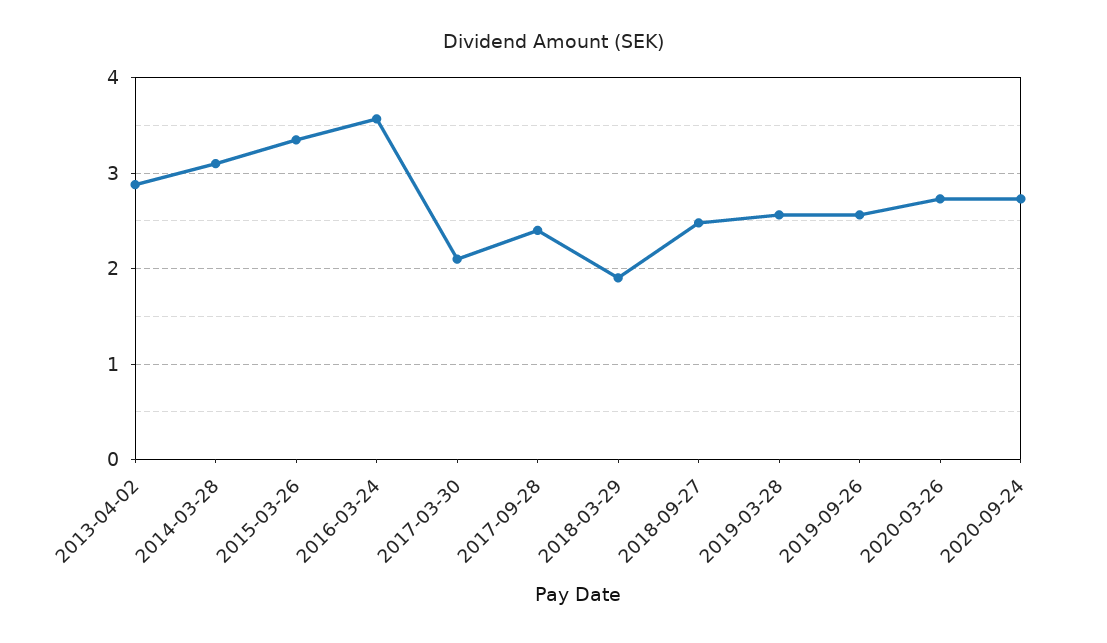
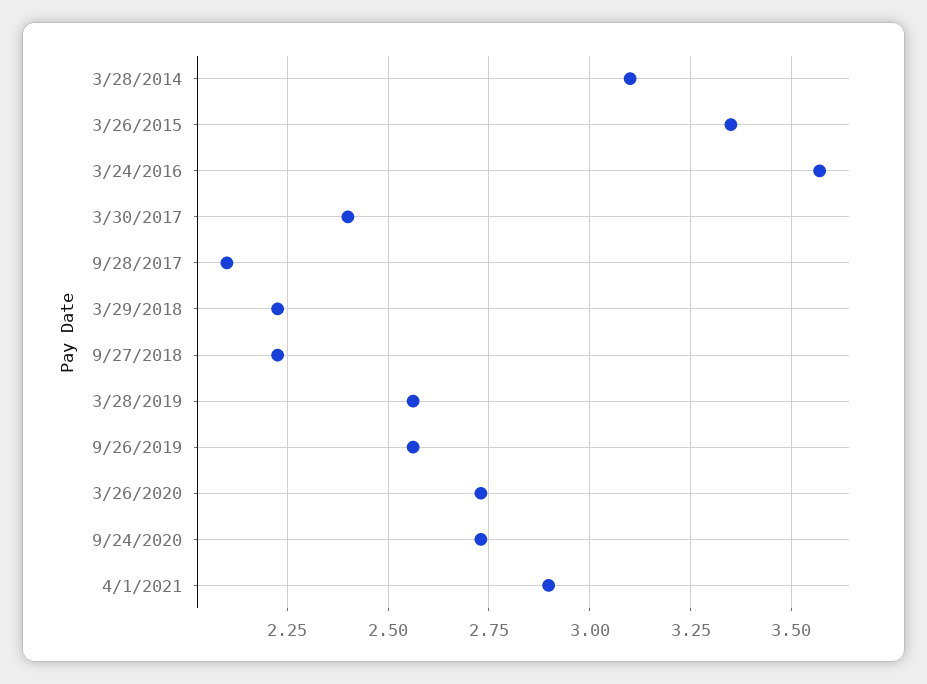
2013-04-02: 2.9 -> none
2017-03-30: 2.1 -> 2.4
2017-09-28: 2.4 -> 2.1
2018-03-29: 1.9 -> 2.225
2018-09-27: 2.5 -> 2.225
4/1/2021: none -> 2.9

